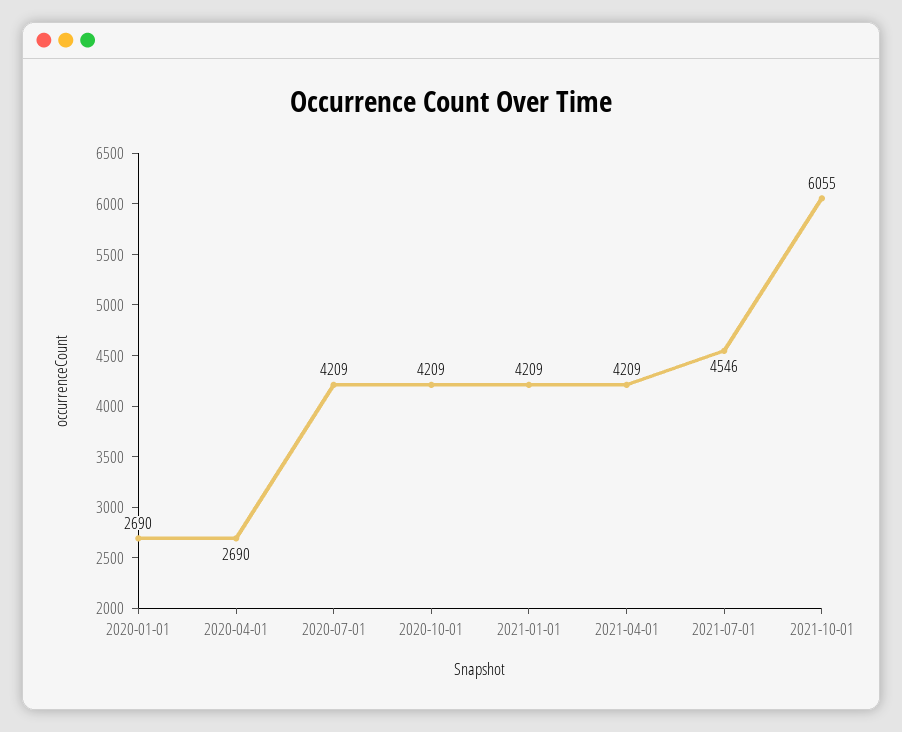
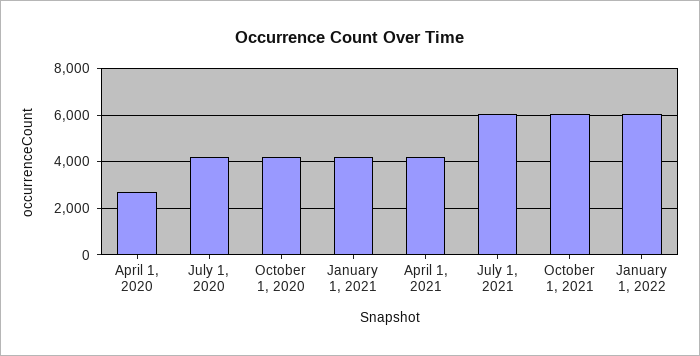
2020-01-01: 2690 -> none
2021-07-01: 4546 -> 6000
January 1, 2022: none -> 6000

